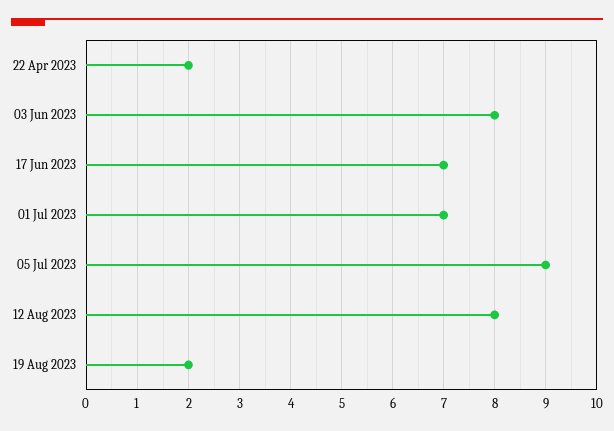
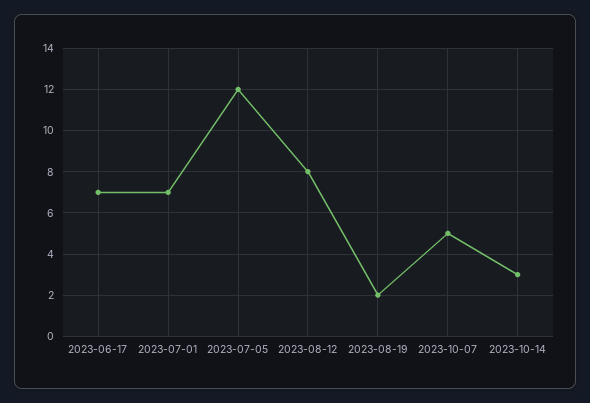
22 Apr 2023: 2 -> none
03 Jun 2023: 8 -> none
05 Jul 2023: 9 -> 12
2023-10-07: none -> 5
2023-10-14: none -> 3

